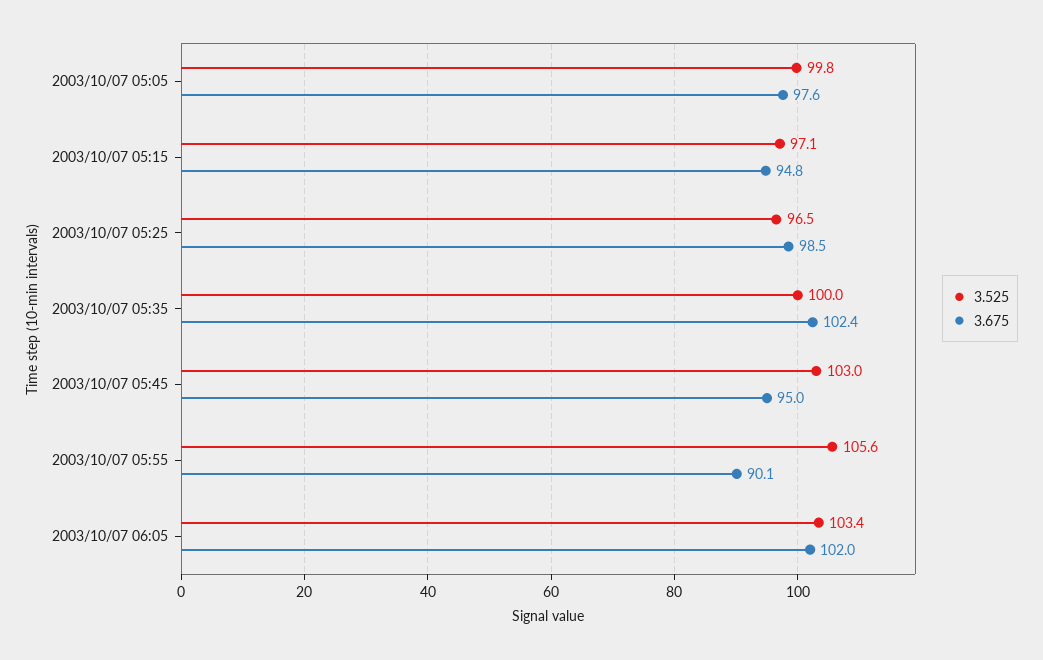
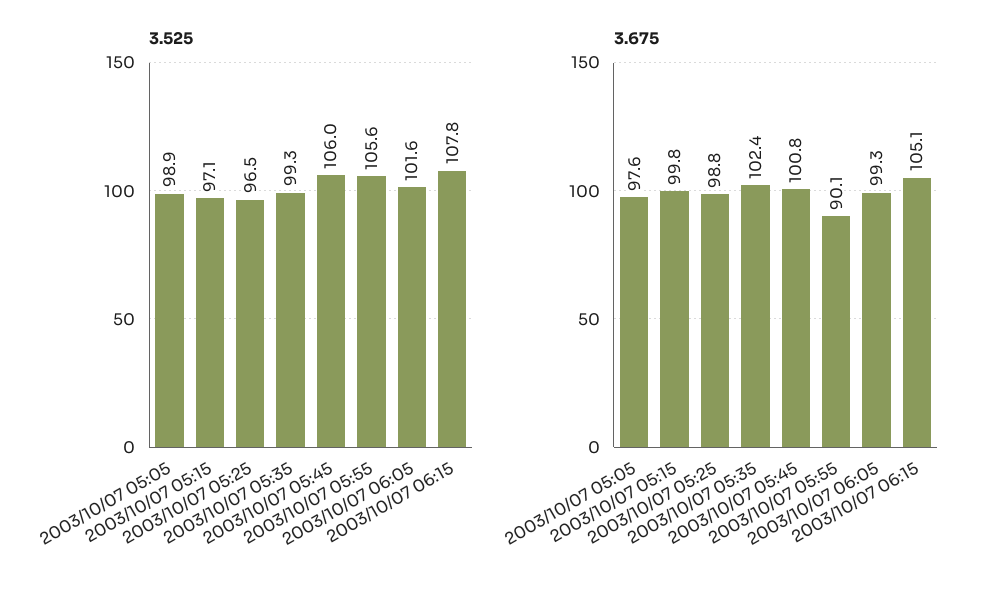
3.525, 2003/10/07 05:05: 99.8 -> 98.9
3.675, 2003/10/07 05:15: 94.8 -> 99.8
3.675, 2003/10/07 05:25: 98.5 -> 98.8
3.525, 2003/10/07 05:35: 100 -> 99.3
3.525, 2003/10/07 05:45: 103 -> 106
3.675, 2003/10/07 05:45: 95 -> 100.8
3.525, 2003/10/07 06:05: 103.4 -> 101.6
3.675, 2003/10/07 06:05: 102 -> 99.3
3.525, 2003/10/07 06:15: none -> 107.8
3.675, 2003/10/07 06:15: none -> 105.1

